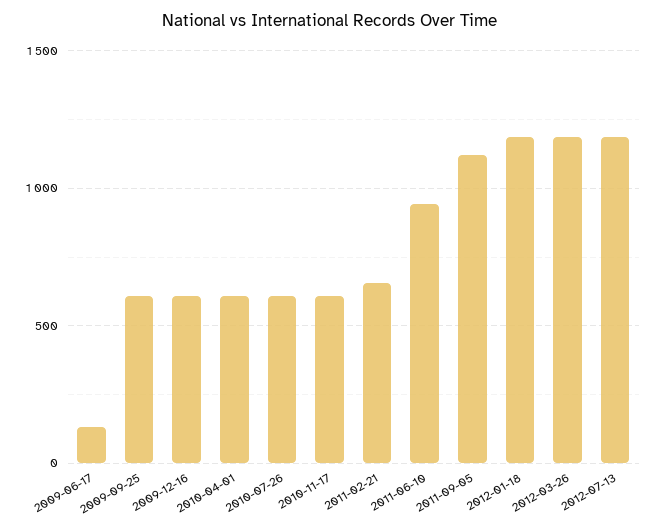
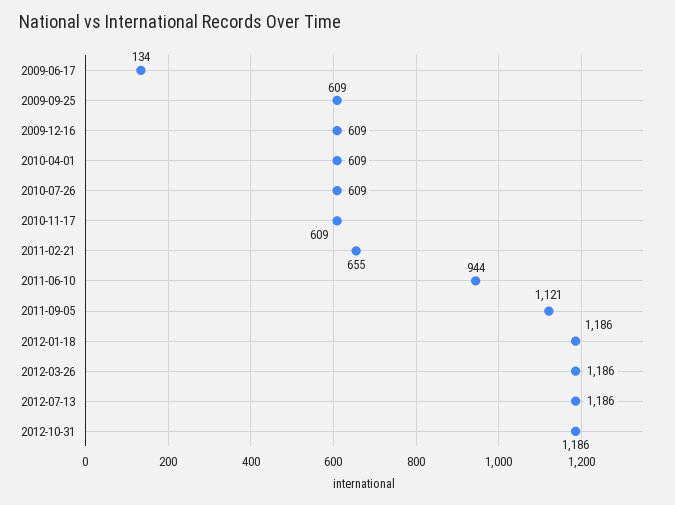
2012-10-31: none -> 1186

